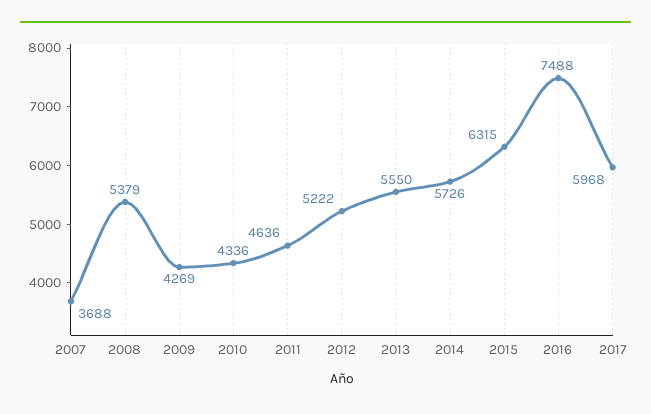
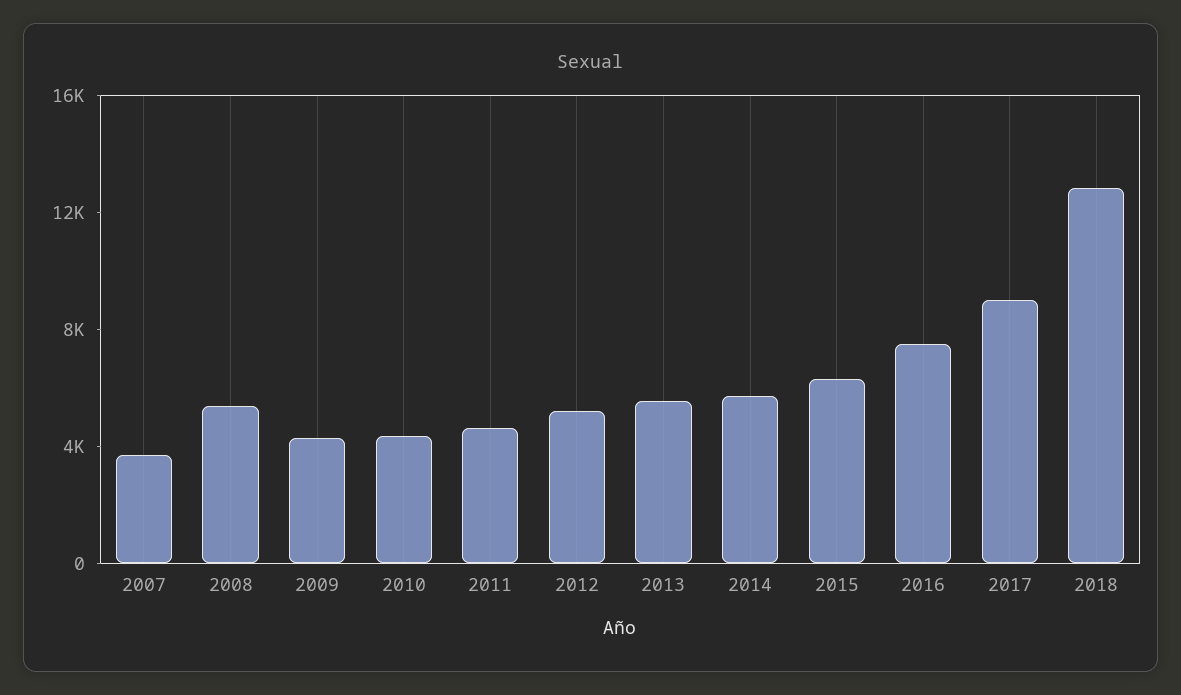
2017: 5968 -> 9000
2018: none -> 13000

